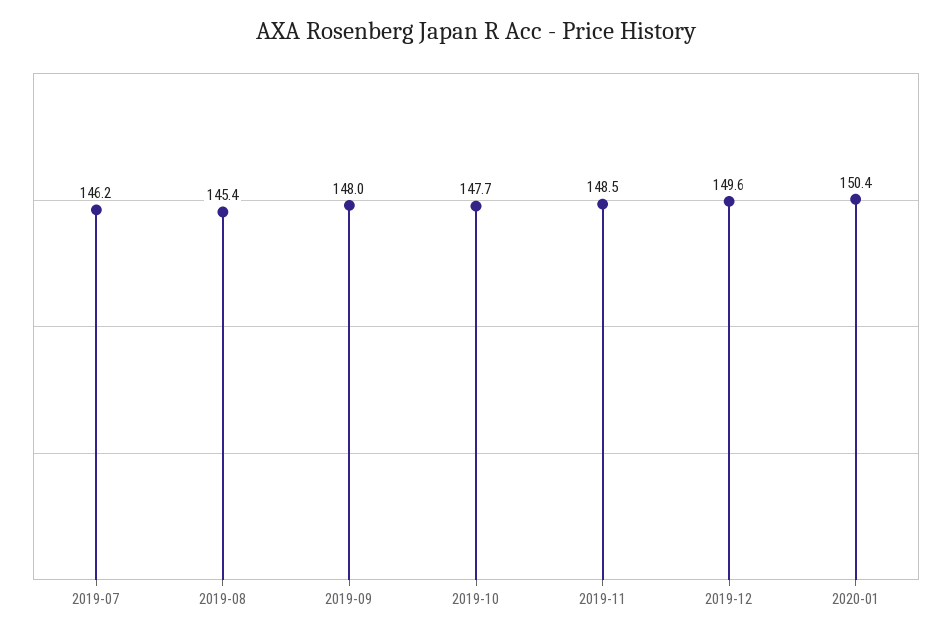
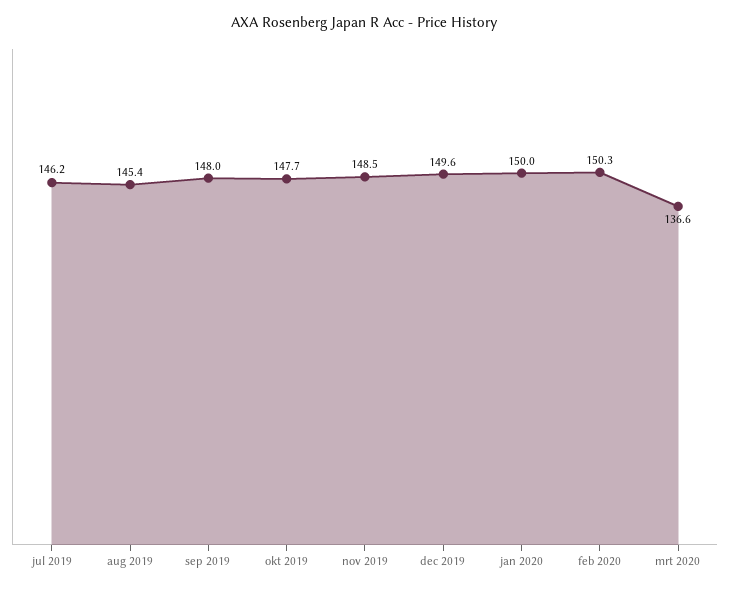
2020-01: 150.4 -> 150
feb 2020: none -> 150.3
mrt 2020: none -> 136.6

